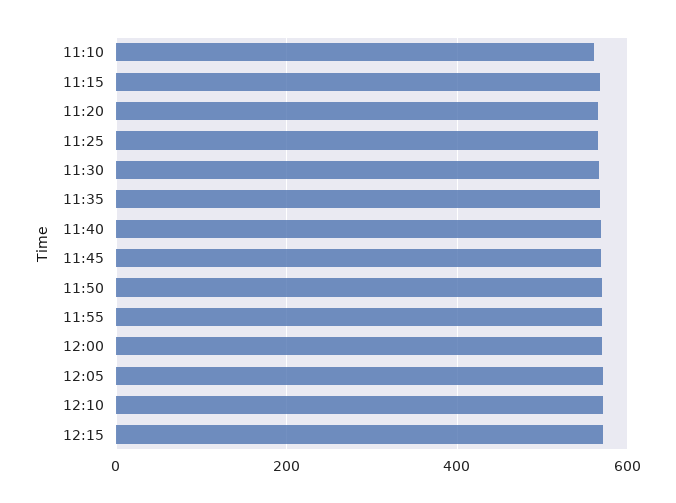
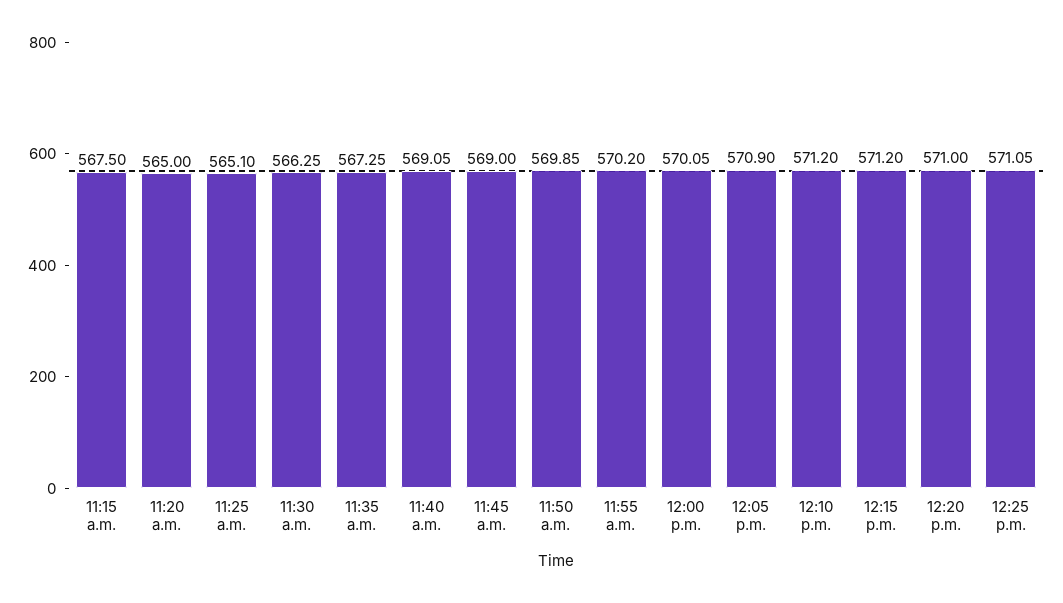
11:10: 560 -> none
12:20 p.m.: none -> 571
12:25 p.m.: none -> 571.05

